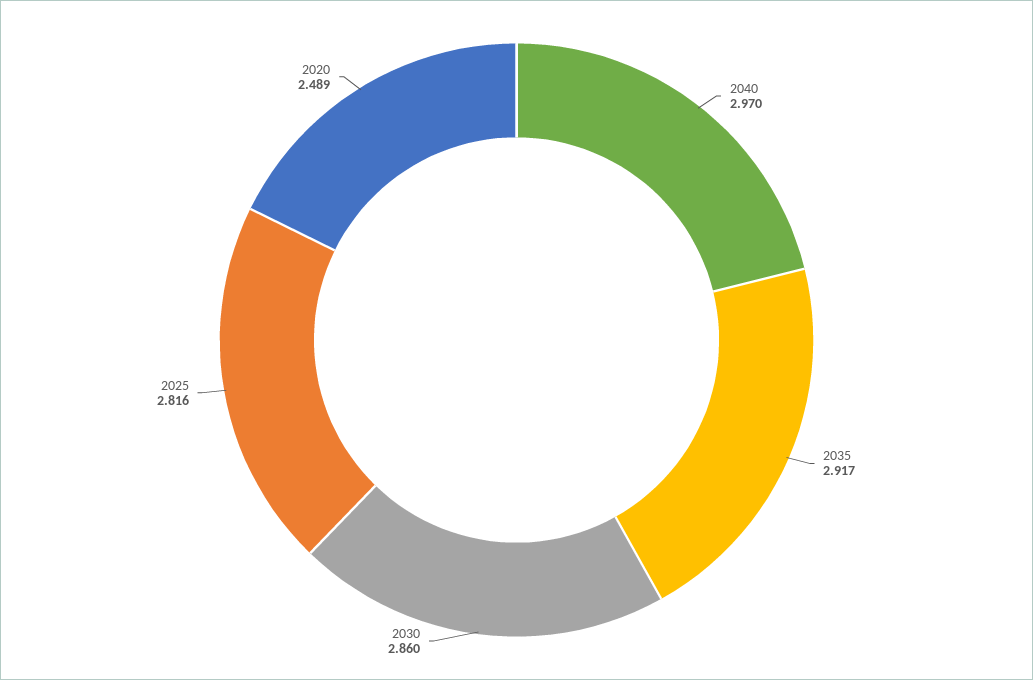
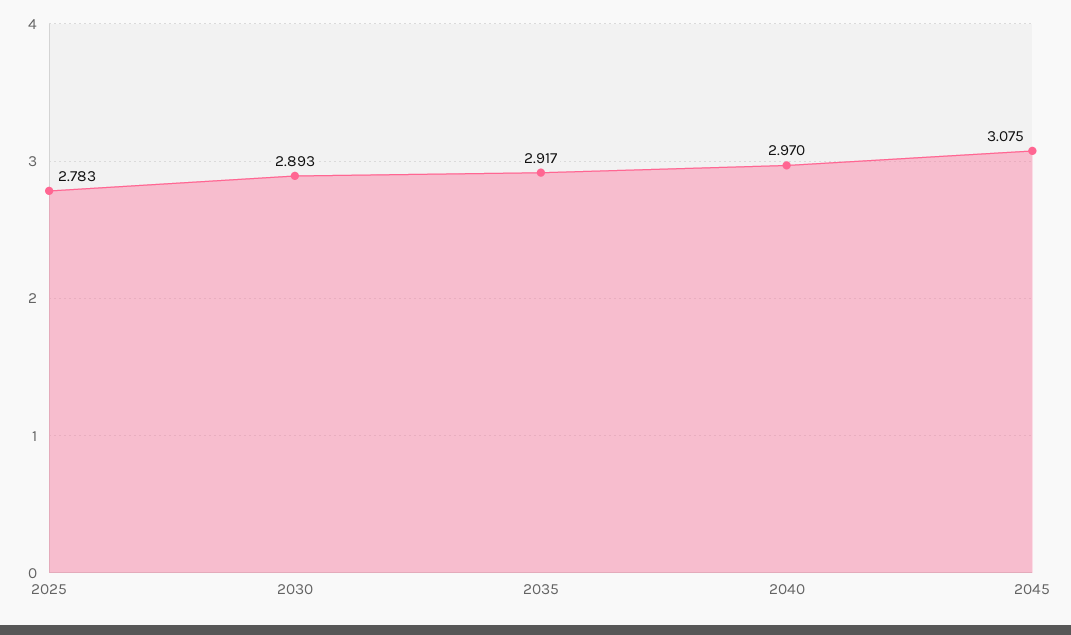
2030: 2.86 -> 2.893
2025: 2.816 -> 2.783
2020: 2.489 -> none
2045: none -> 3.075

